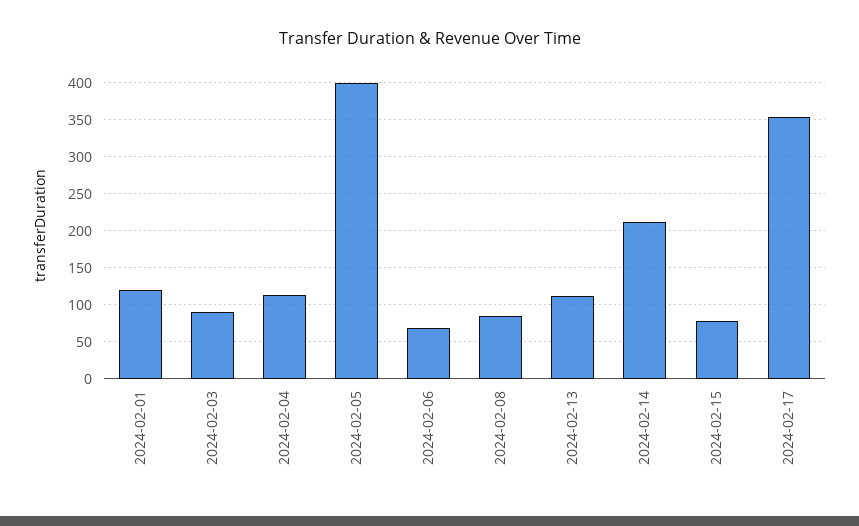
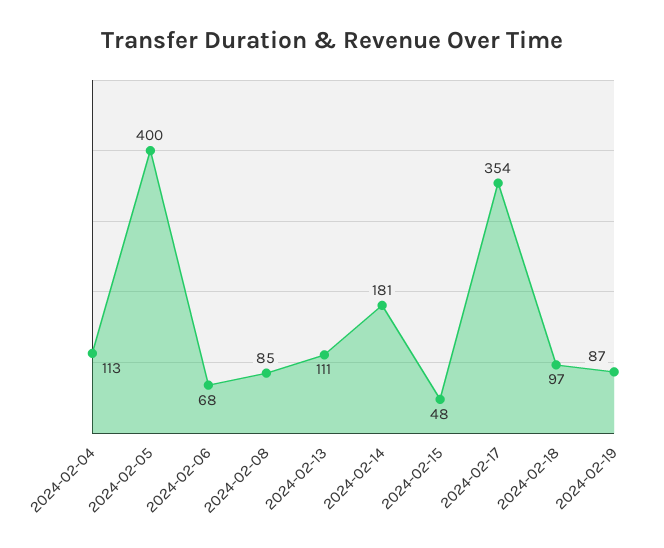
2024-02-01: 120 -> none
2024-02-03: 90 -> none
2024-02-14: 210 -> 181
2024-02-15: 80 -> 48
2024-02-18: none -> 97
2024-02-19: none -> 87

